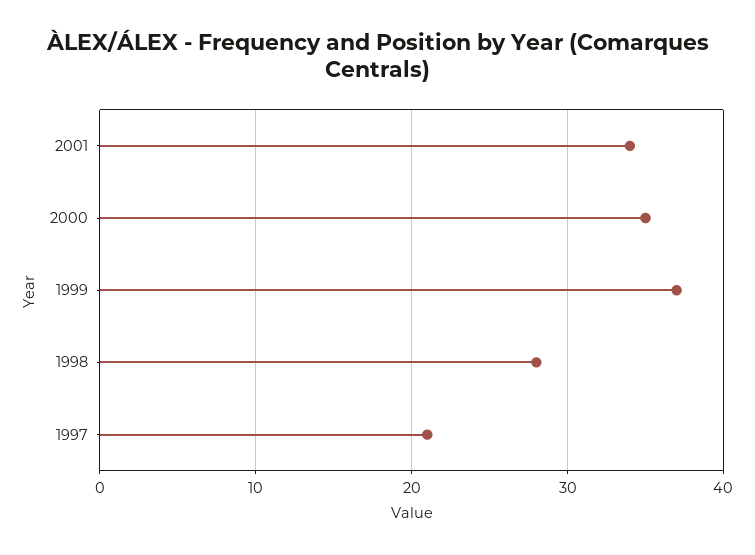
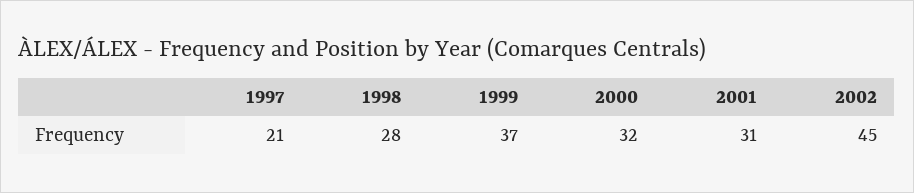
2001: 34 -> 31
2000: 35 -> 32
2002: none -> 45

